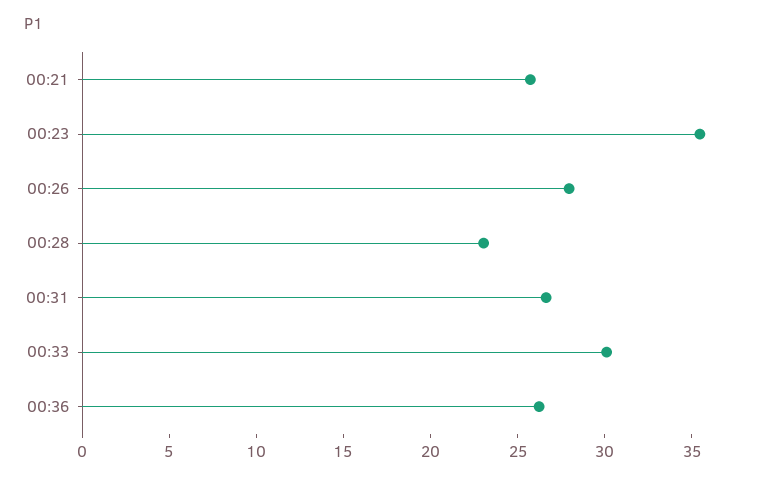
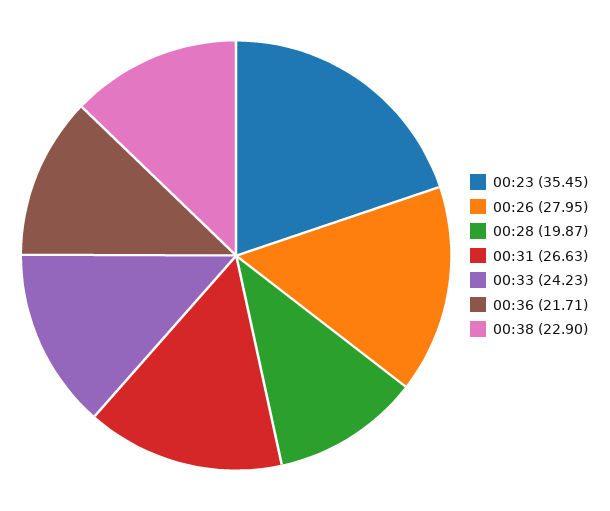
00:21: 26 -> none
00:28: 23 -> 19.87
00:33: 30 -> 24.23
00:36: 26 -> 21.71
00:38: none -> 22.9

